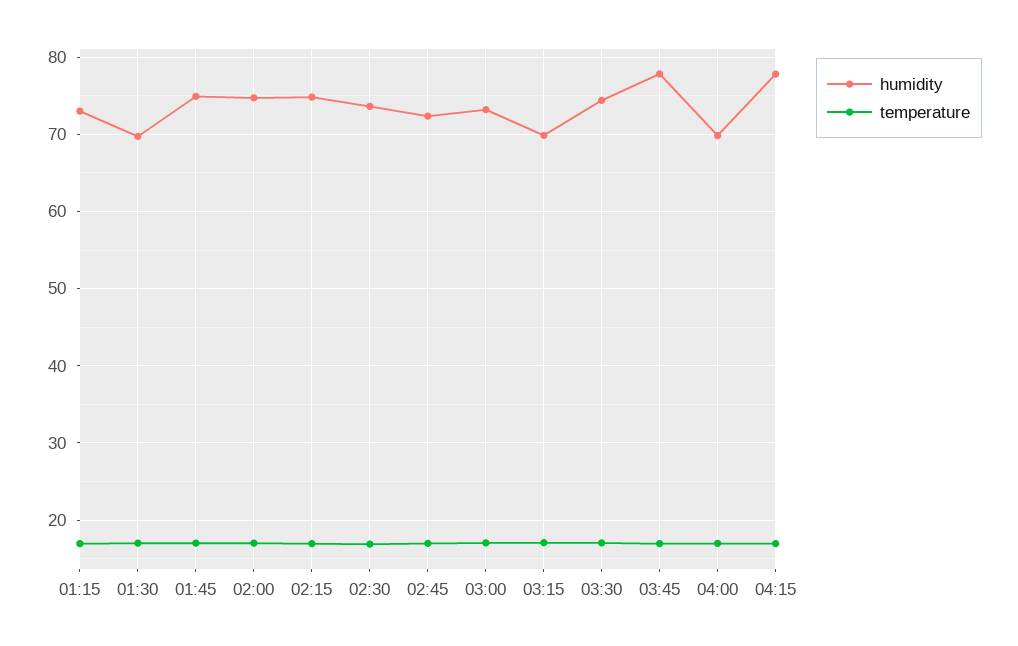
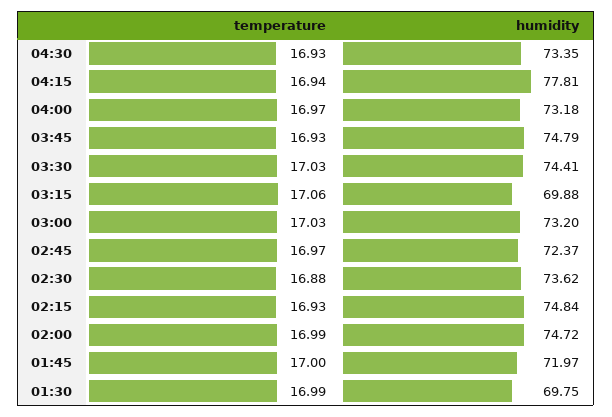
humidity, 01:15: 73 -> none
temperature, 01:15: 17 -> none
humidity, 01:45: 75 -> 71.97
humidity, 03:45: 78 -> 74.79
humidity, 04:00: 70 -> 73.18
temperature, 04:30: none -> 16.93
humidity, 04:30: none -> 73.35

